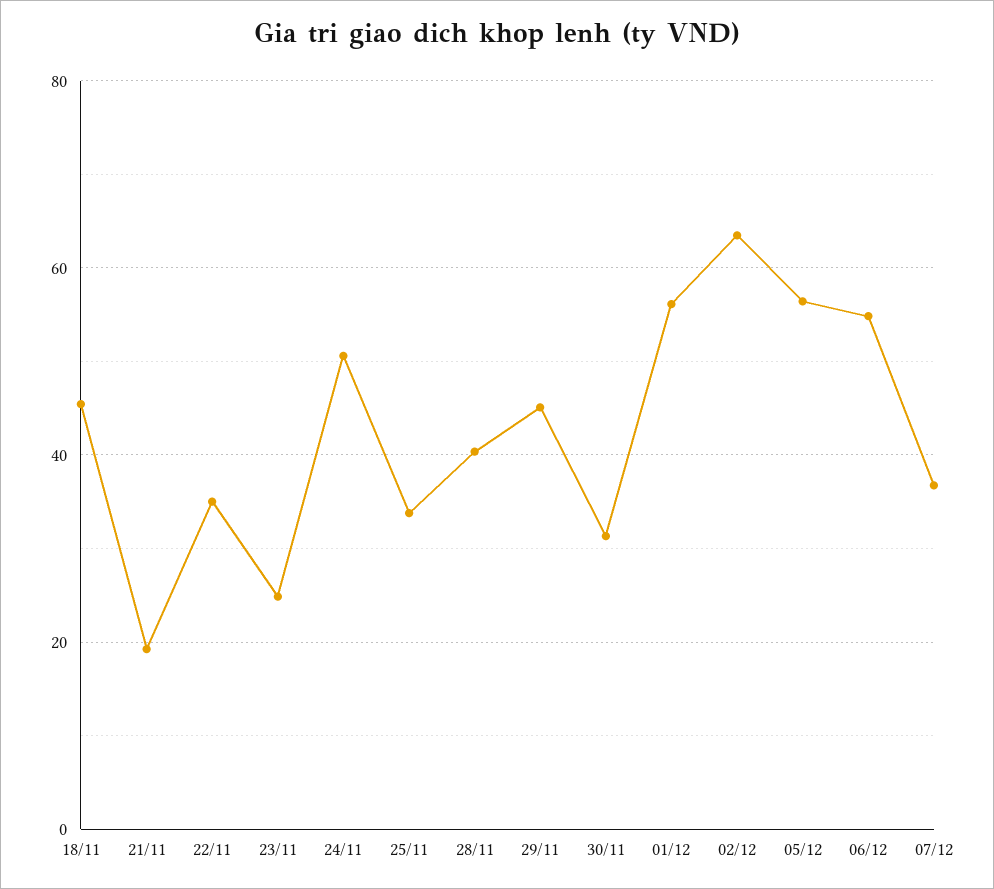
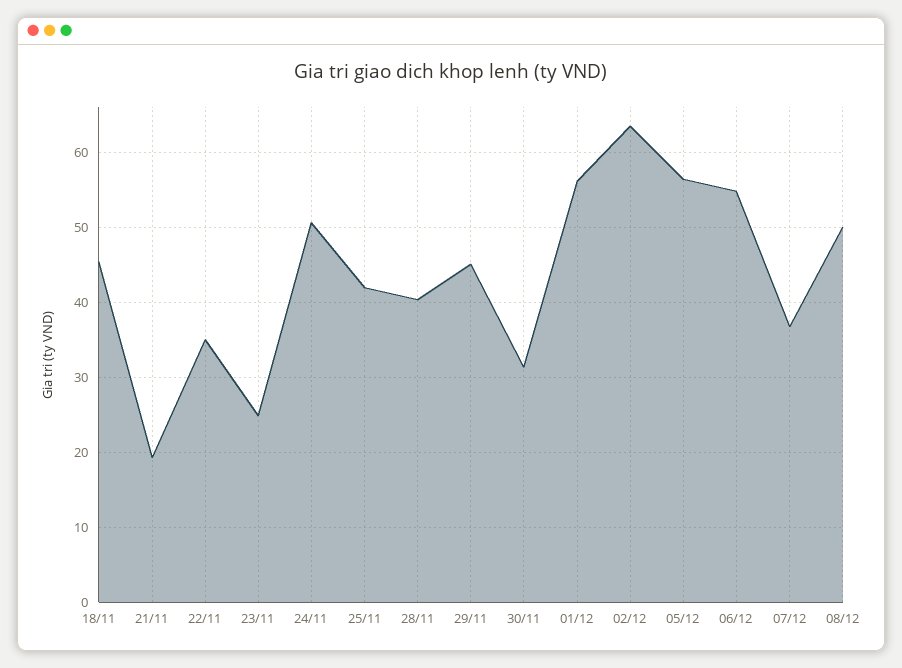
25/11: 34 -> 42
08/12: none -> 50

